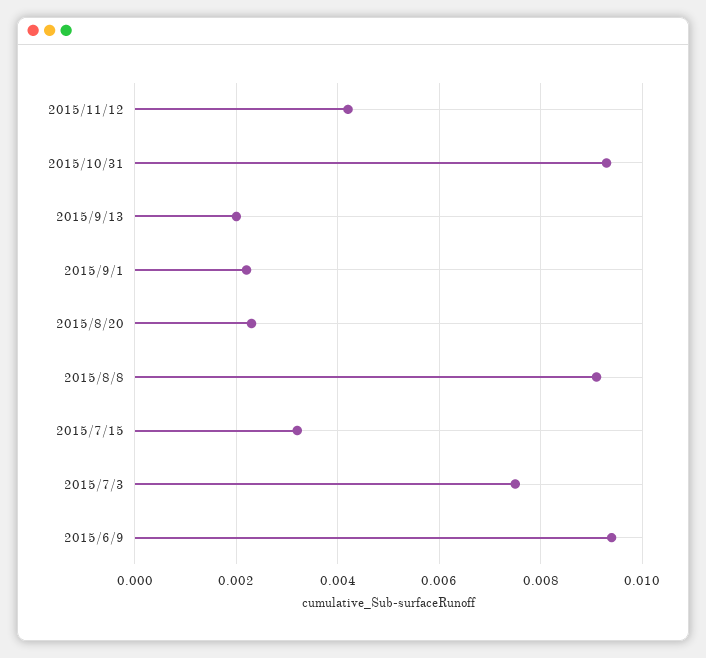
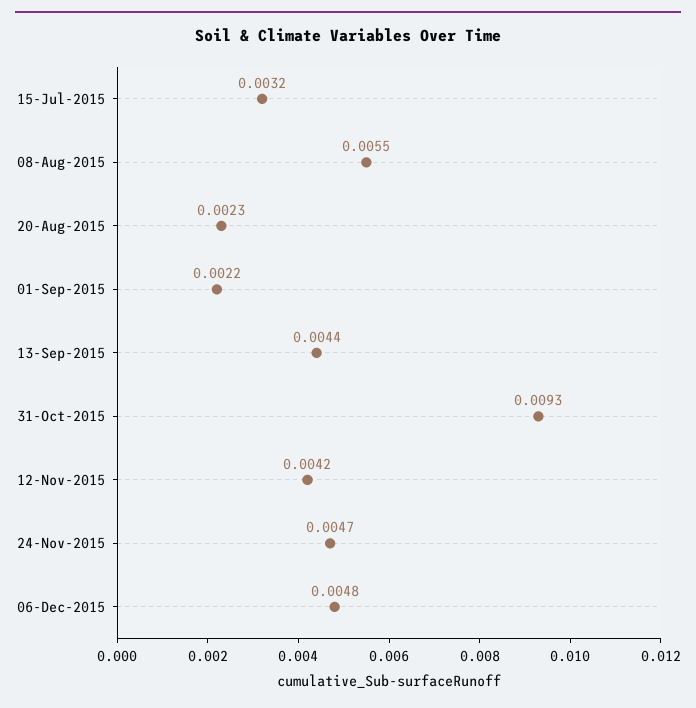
2015/9/13: 0.002 -> 0.0044
2015/8/8: 0.009 -> 0.0055
2015/7/3: 0.0075 -> none
2015/6/9: 0.0095 -> none
24-Nov-2015: none -> 0.0047
06-Dec-2015: none -> 0.0048

